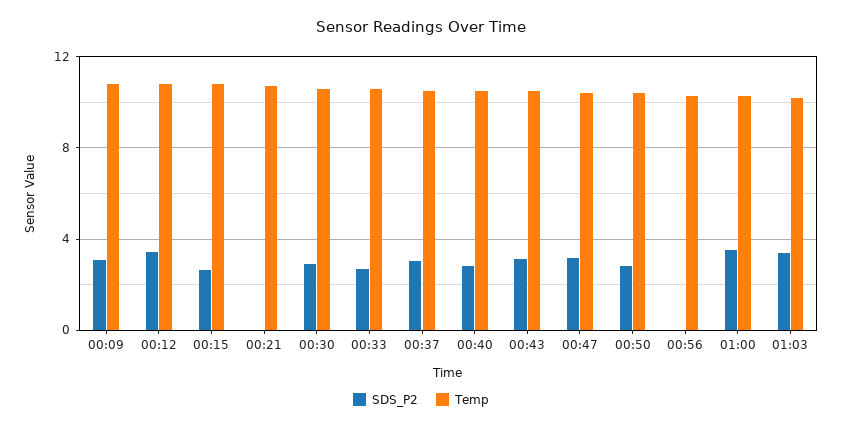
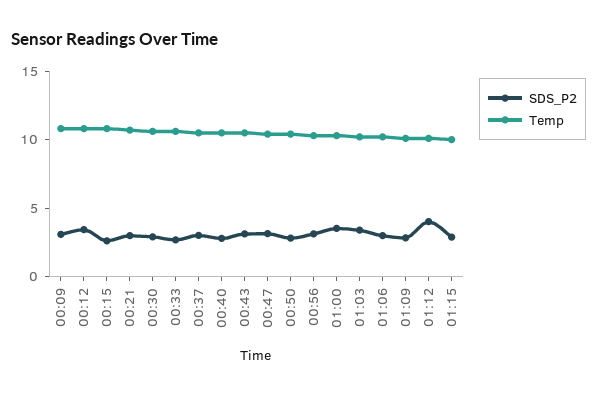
SDS_P2, 00:21: 0 -> 3
SDS_P2, 00:56: 0 -> 3
SDS_P2, 01:06: none -> 3
Temp, 01:06: none -> 10
SDS_P2, 01:09: none -> 3
Temp, 01:09: none -> 10
SDS_P2, 01:12: none -> 4
Temp, 01:12: none -> 10
SDS_P2, 01:15: none -> 3
Temp, 01:15: none -> 10

